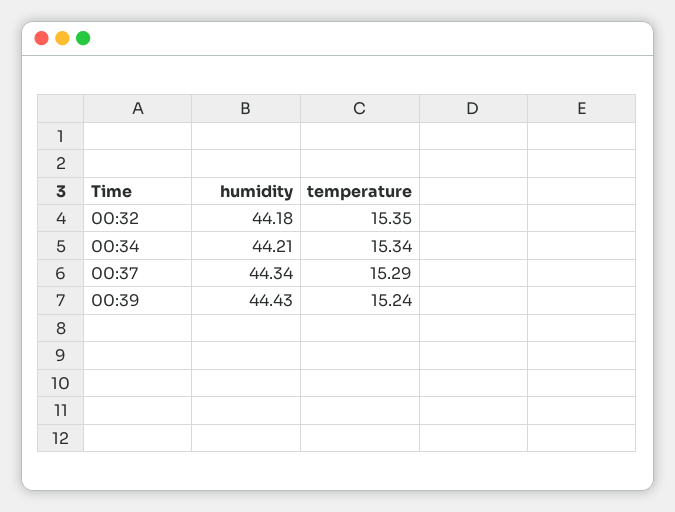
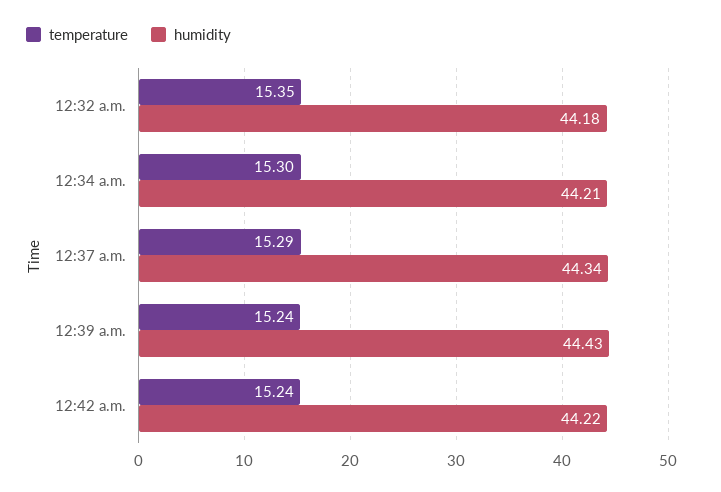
temperature, 00:34: 15.34 -> 15.3
temperature, 12:42 a.m.: none -> 15.24
humidity, 12:42 a.m.: none -> 44.22

